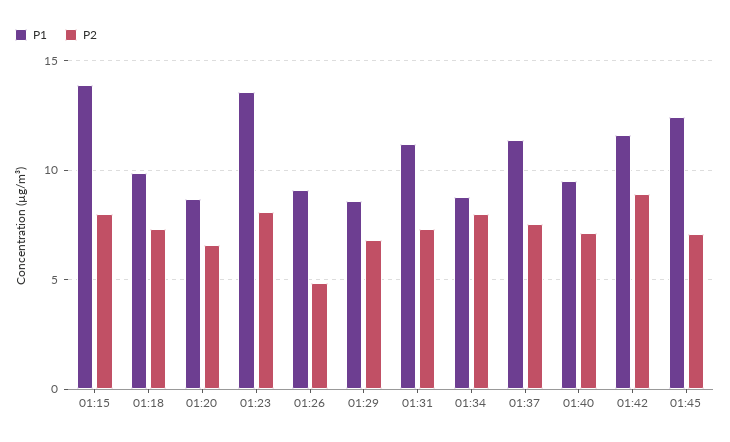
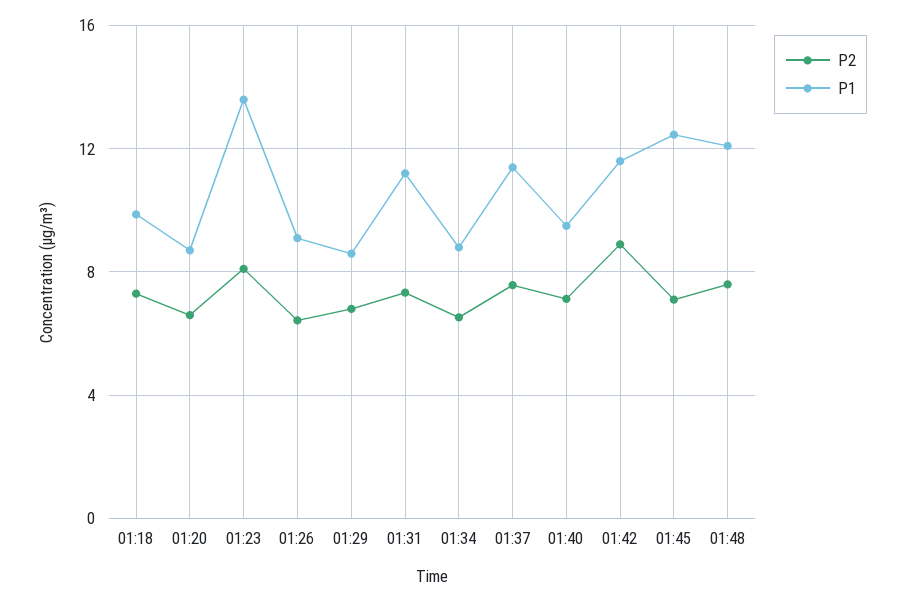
P1, 01:15: 14 -> none
P2, 01:15: 8 -> none
P2, 01:26: 5 -> 6.5
P2, 01:34: 8 -> 6.5
P2, 01:48: none -> 7.5
P1, 01:48: none -> 12

